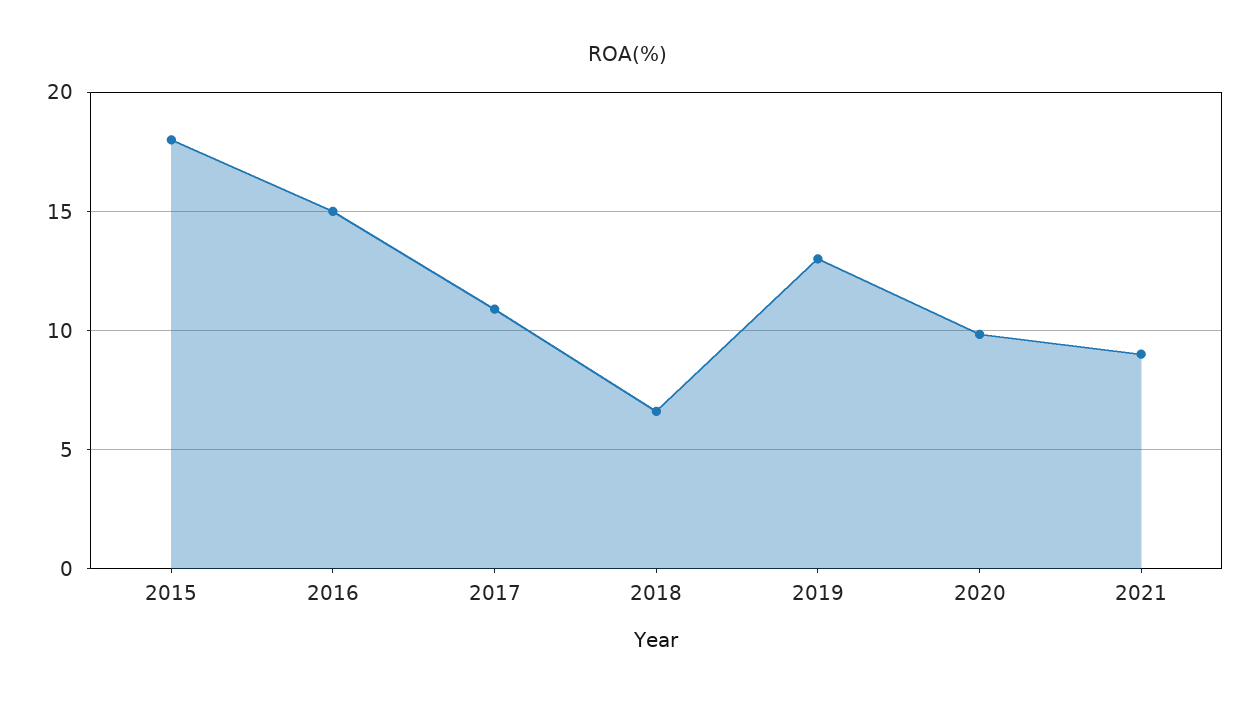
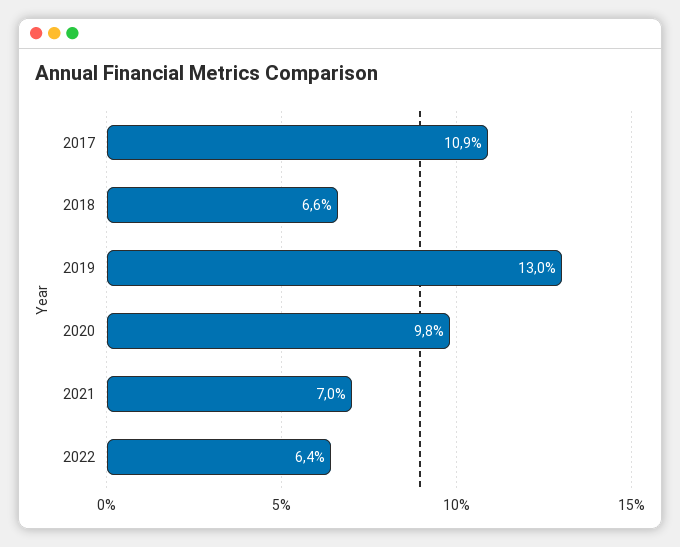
2015: 18 -> none
2016: 15 -> none
2021: 9 -> 7
2022: none -> 6.4

